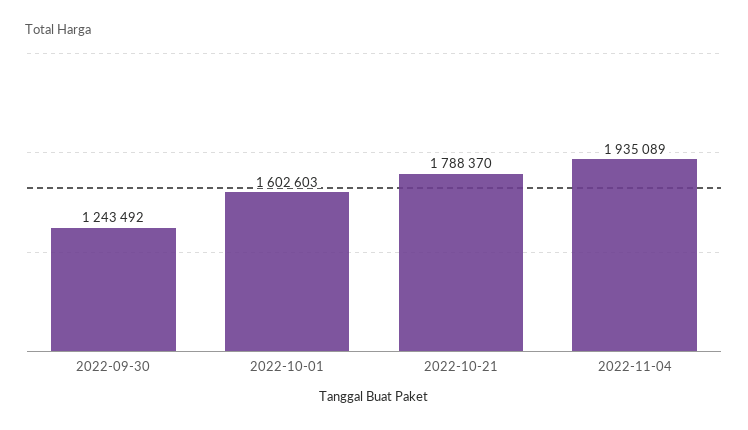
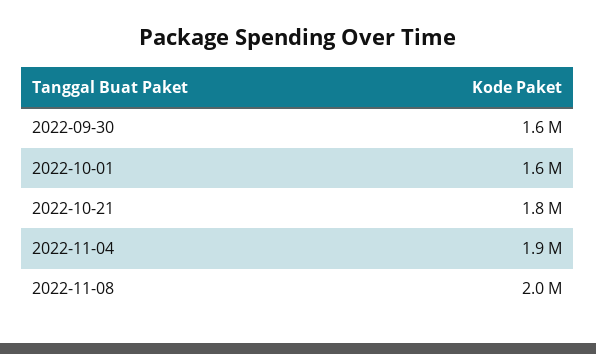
2022-09-30: 1243492 -> 1600000
2022-11-08: none -> 2000000

